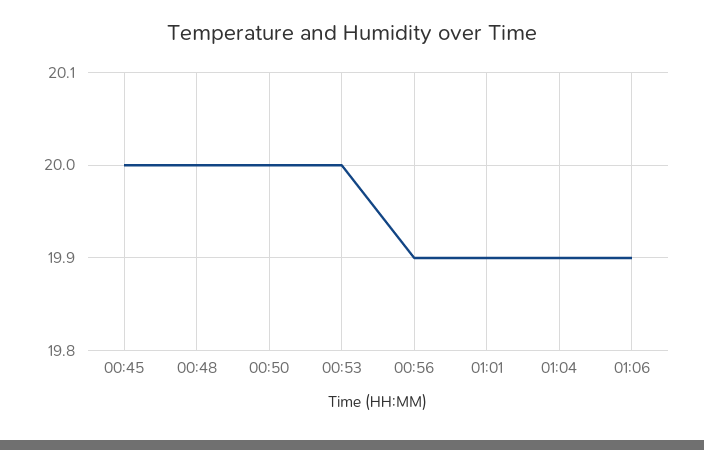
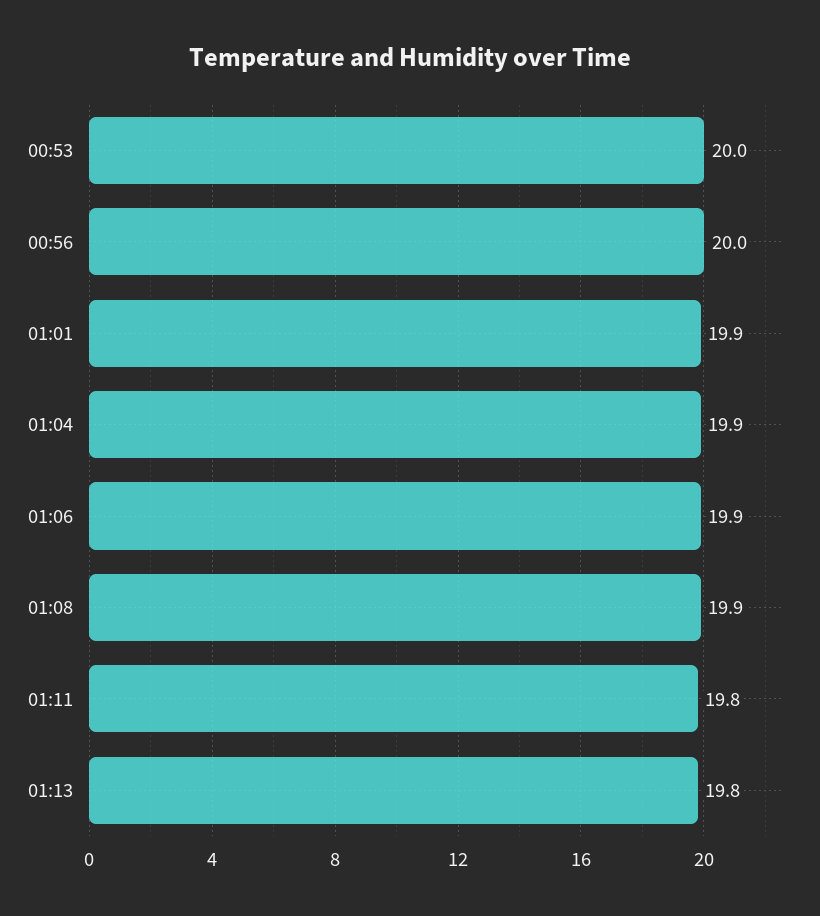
00:45: 20 -> none
00:48: 20 -> none
00:50: 20 -> none
00:56: 19.9 -> 20
01:08: none -> 19.9
01:11: none -> 19.8
01:13: none -> 19.8

